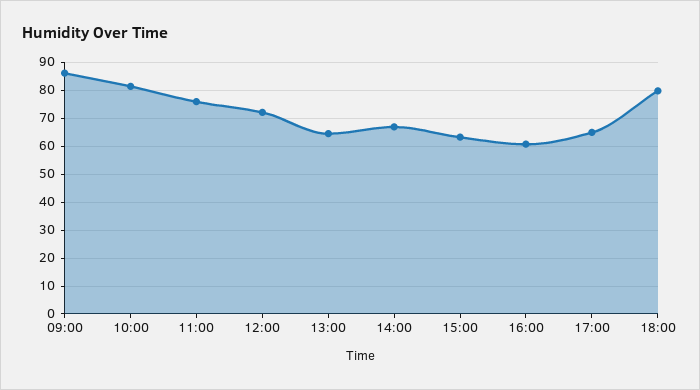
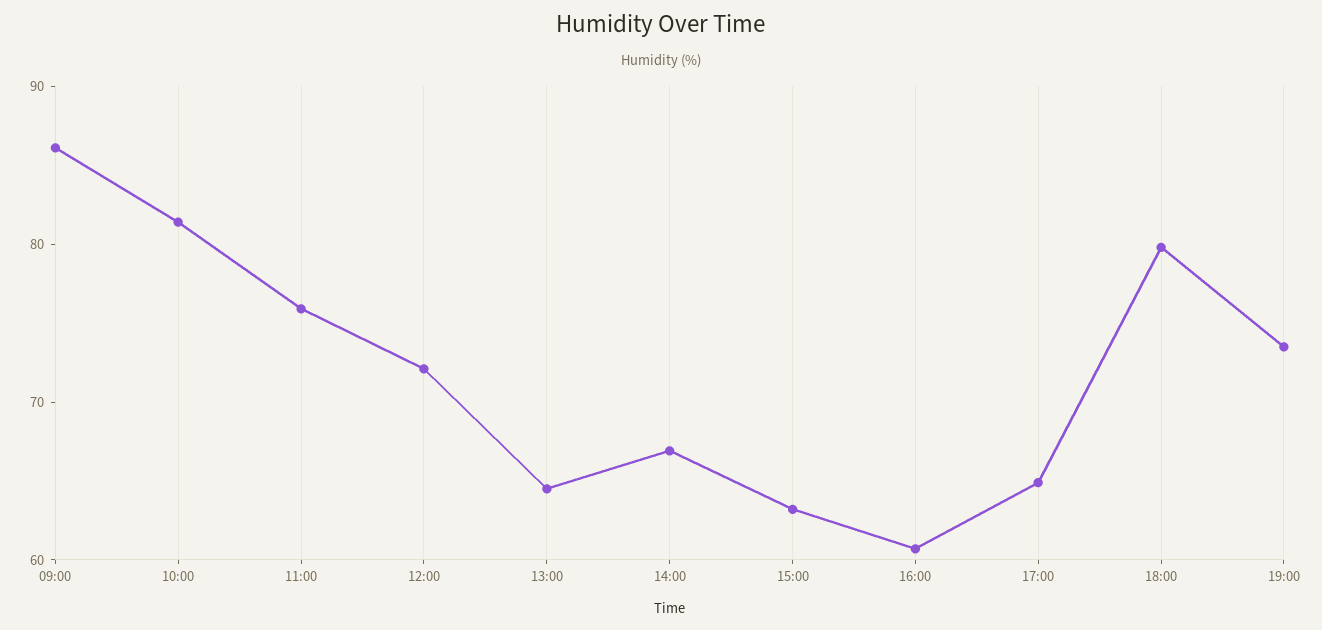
19:00: none -> 74

